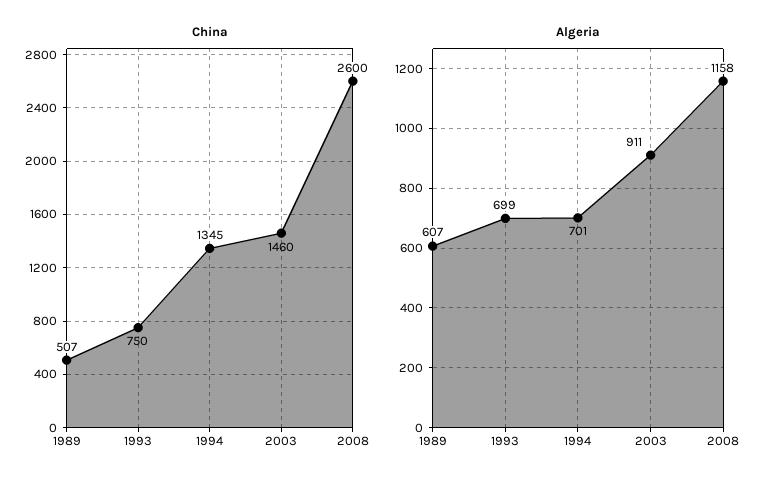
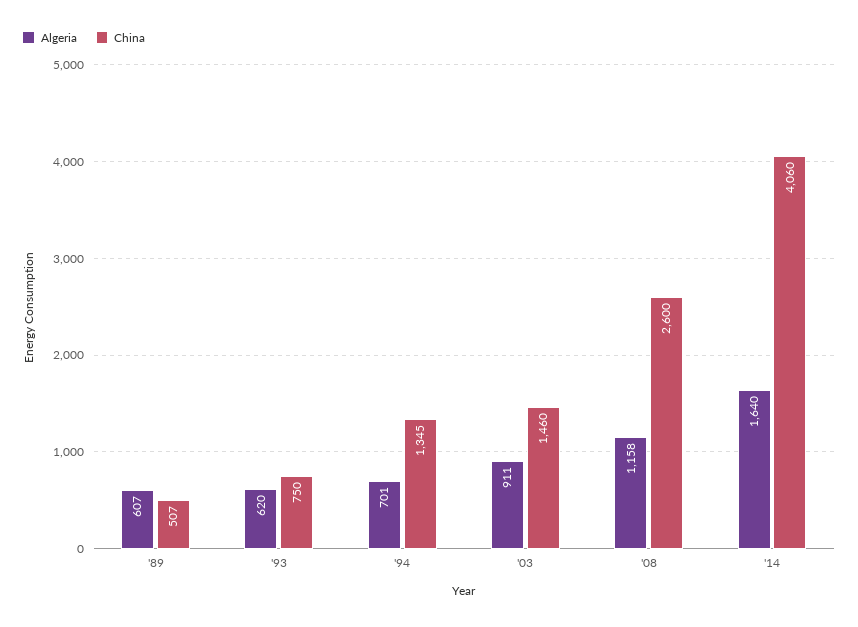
Algeria, 1993: 699 -> 620
Algeria, '14: none -> 1640
China, '14: none -> 4060

